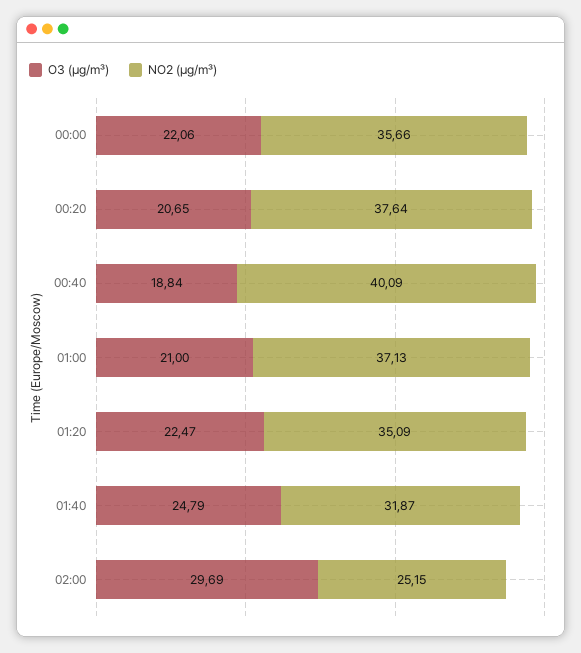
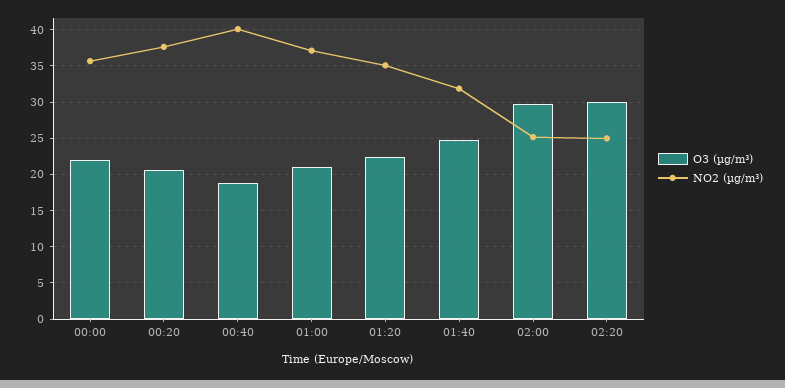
O3 (µg/m³), 02:20: none -> 30
NO2 (µg/m³), 02:20: none -> 25

